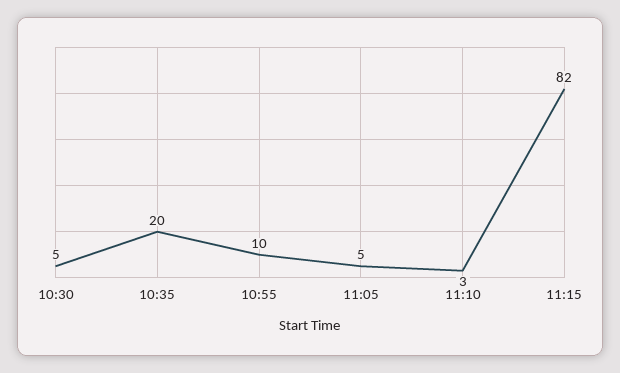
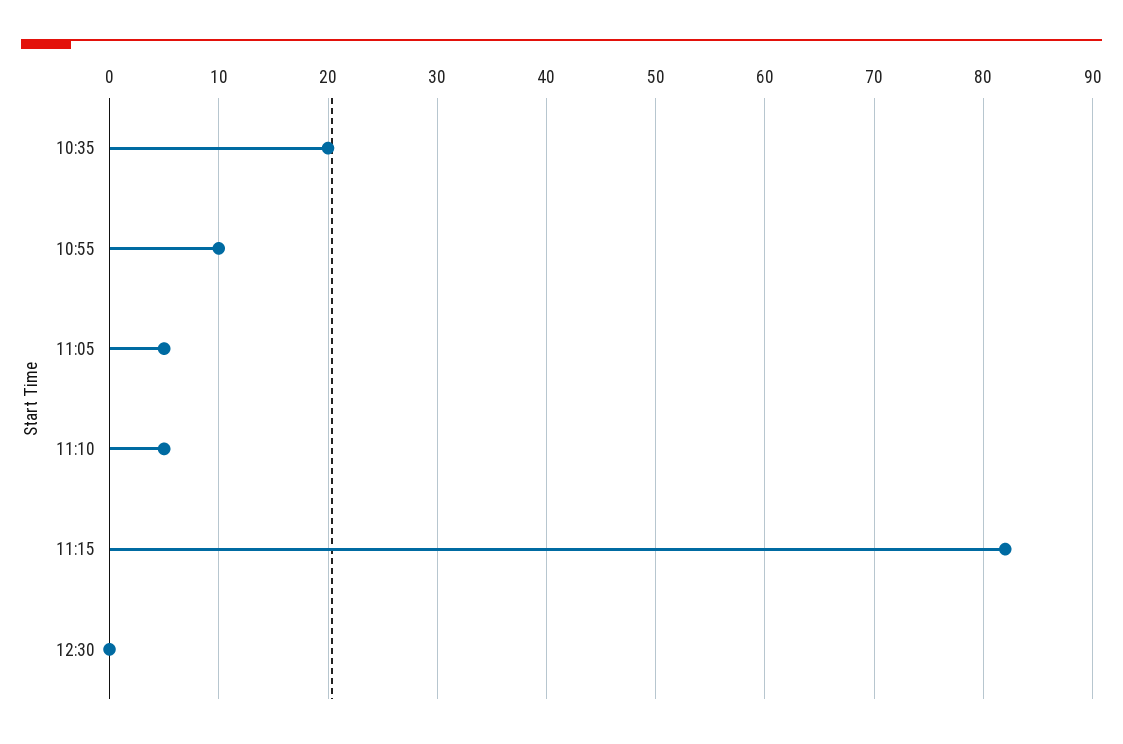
10:30: 5 -> none
11:10: 3 -> 5
12:30: none -> 0

